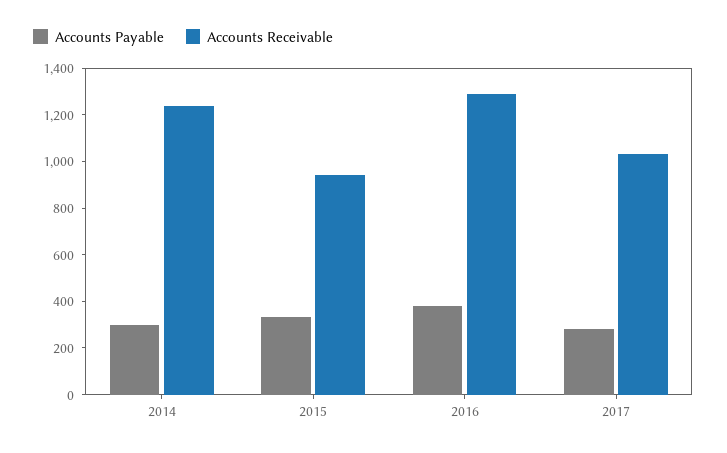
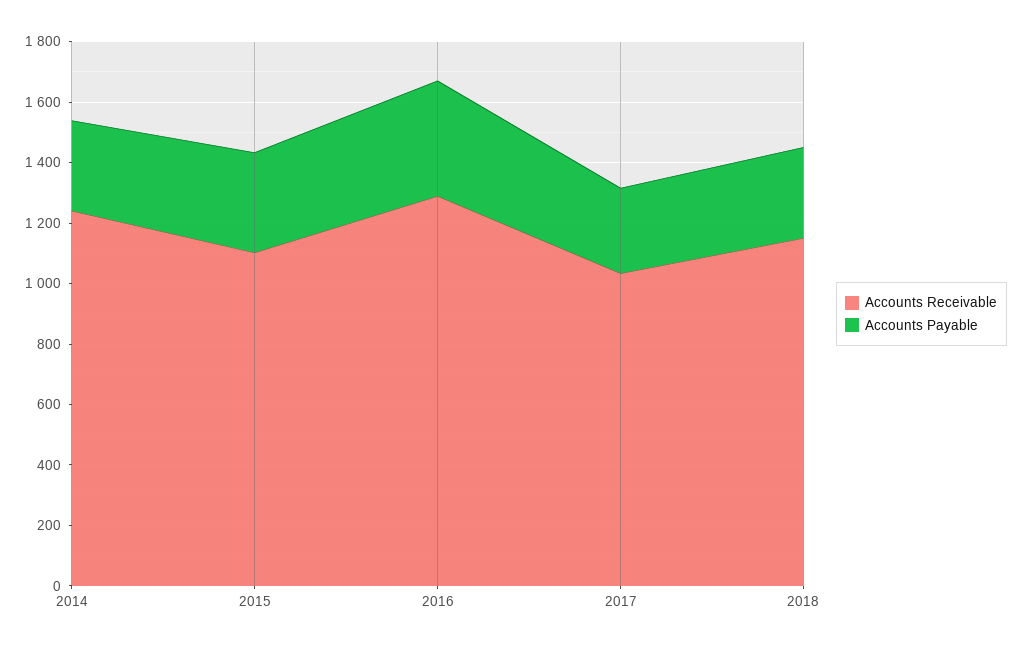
Accounts Receivable, 2015: 950 -> 1100
Accounts Receivable, 2018: none -> 1150
Accounts Payable, 2018: none -> 300

